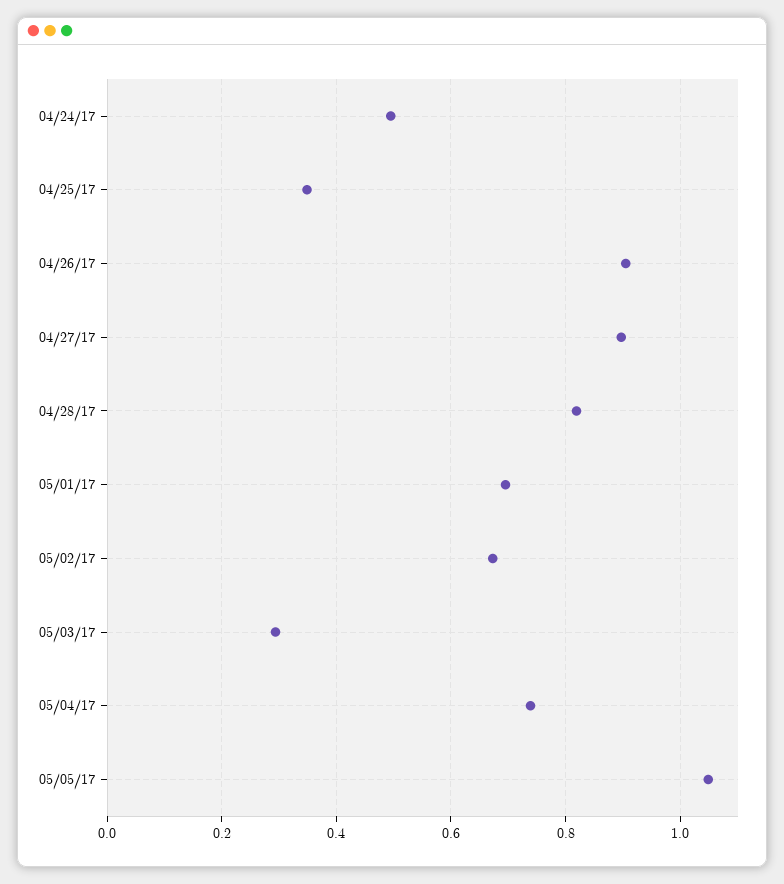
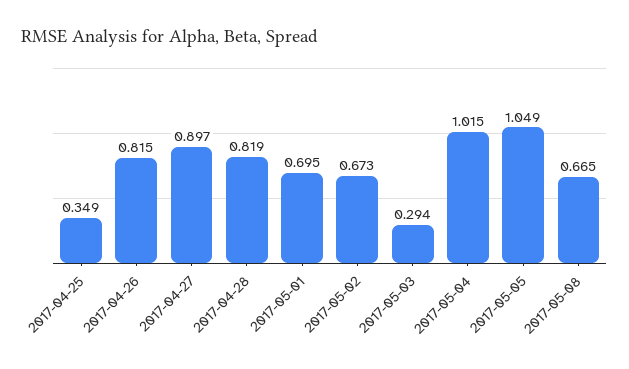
04/24/17: 0.5 -> none
04/26/17: 0.9 -> 0.815
05/04/17: 0.74 -> 1.015
2017-05-08: none -> 0.665

